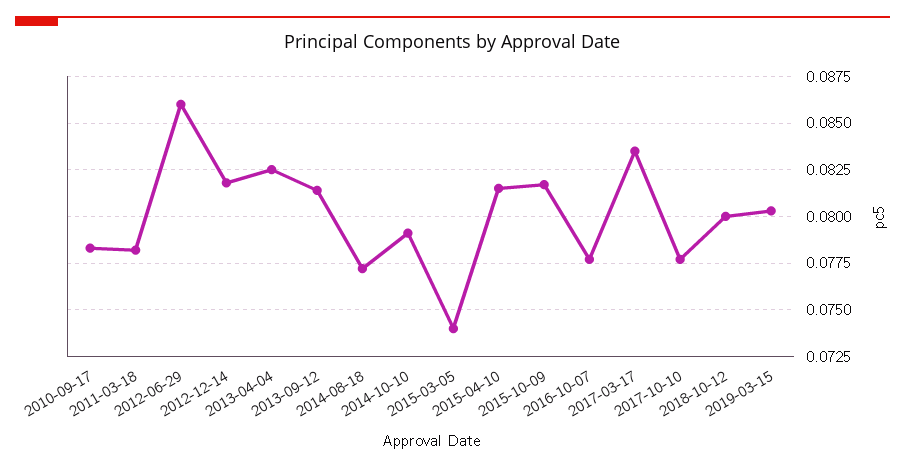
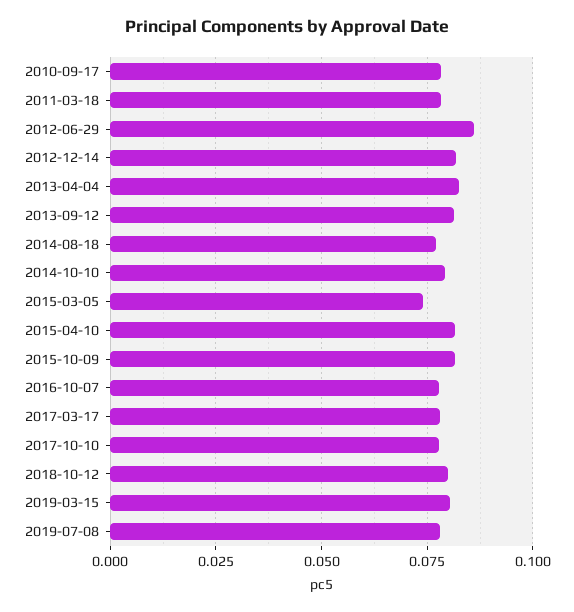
2017-03-17: 0.0835 -> 0.0775
2019-07-08: none -> 0.0775

